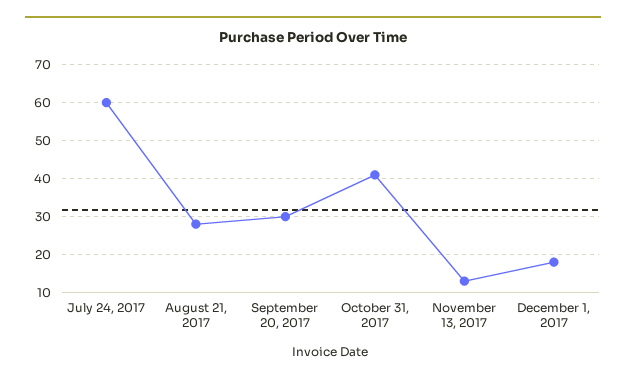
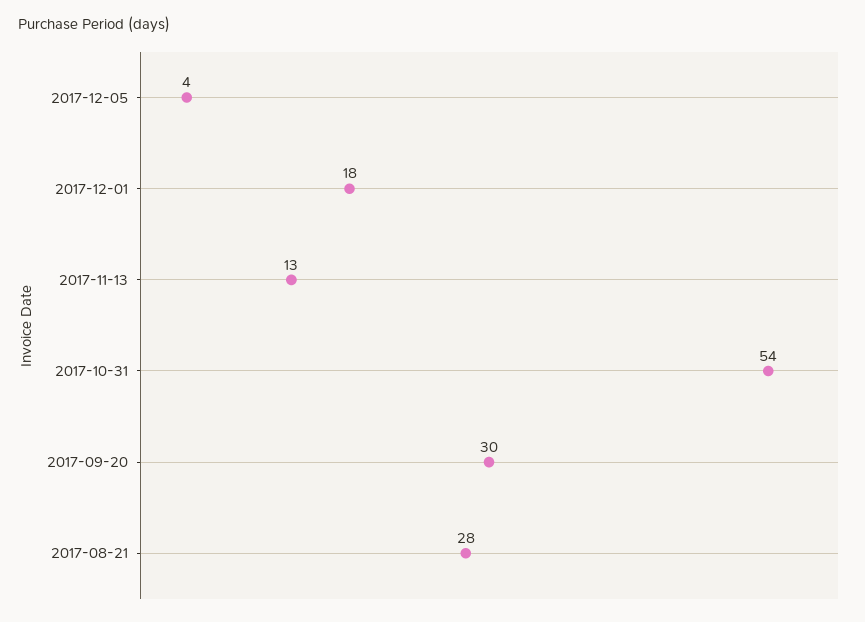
July 24, 2017: 60 -> none
October 31, 2017: 40 -> 54
2017-12-05: none -> 4

